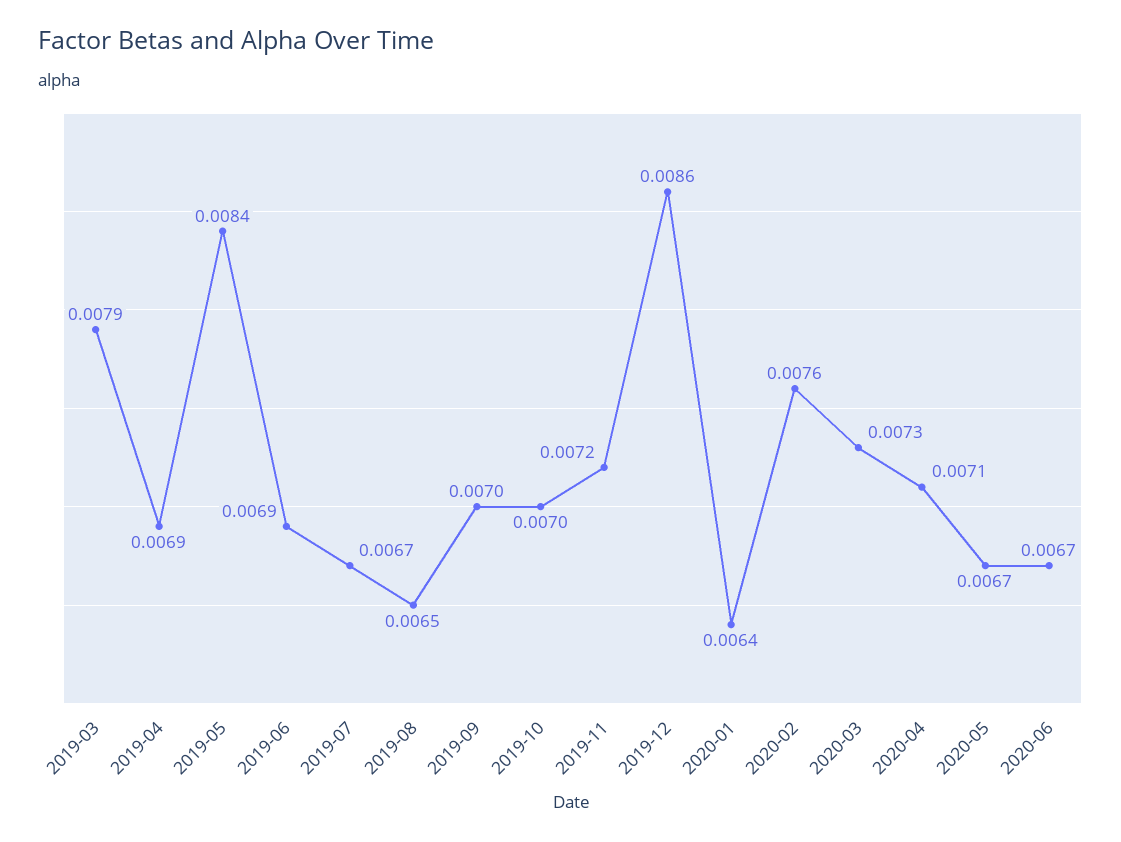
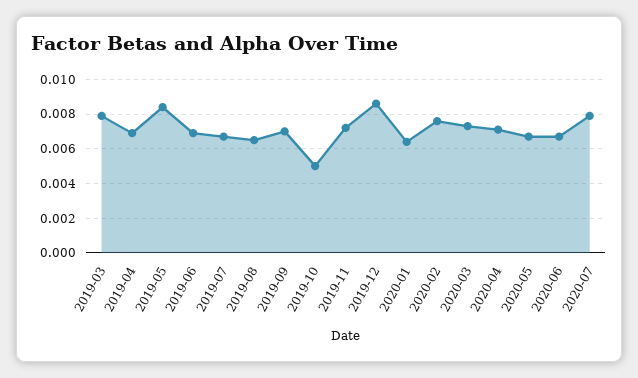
2019-10: 0.007 -> 0.005
2020-07: none -> 0.008

